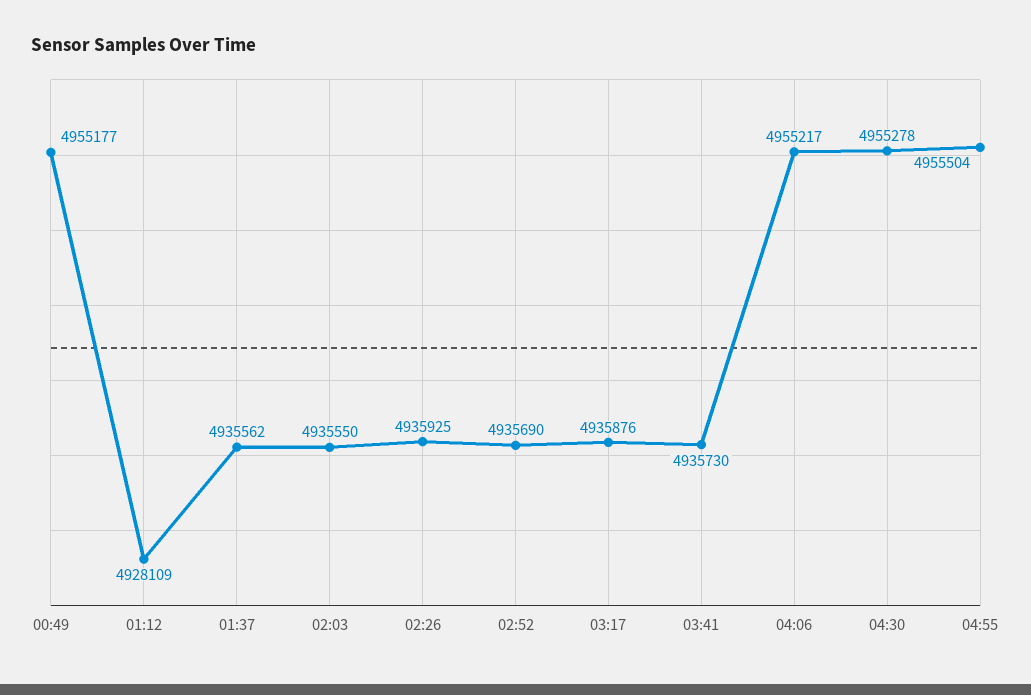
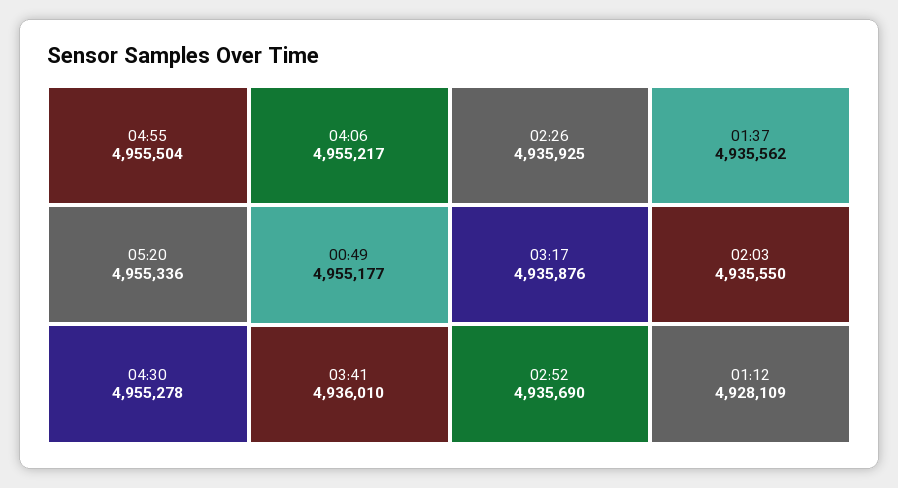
03:41: 4935730 -> 4936010
05:20: none -> 4955336

